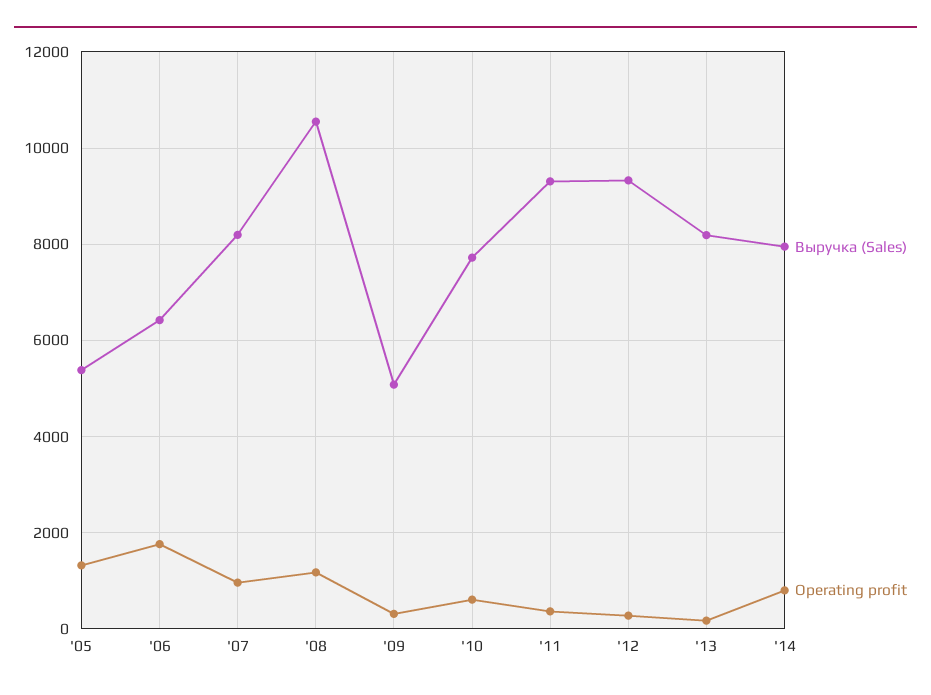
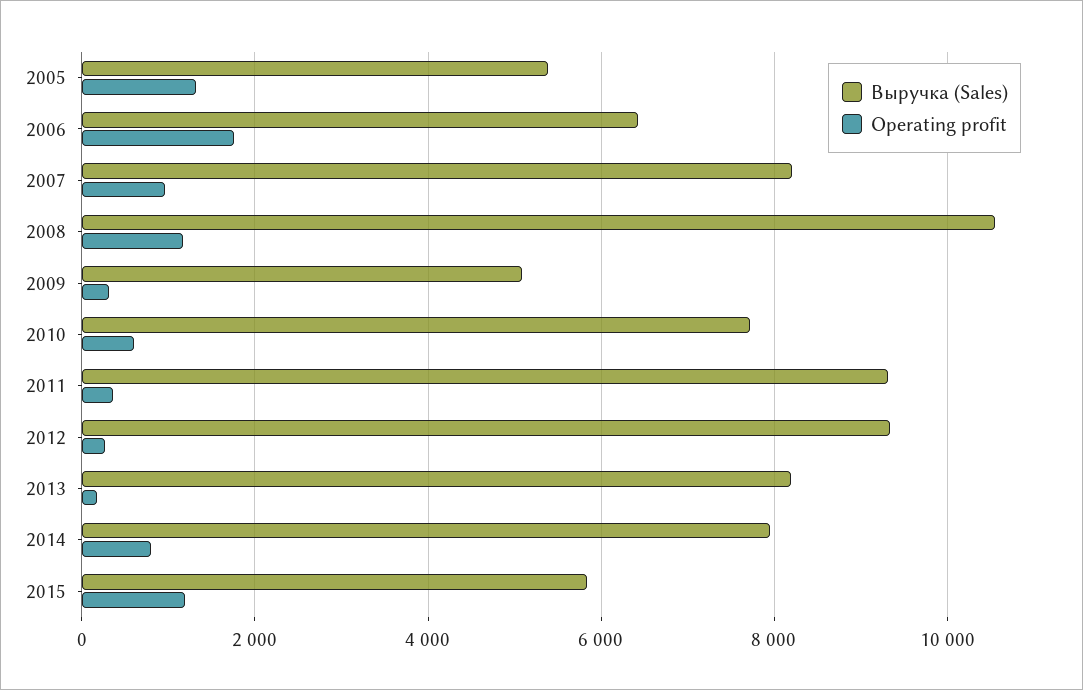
Выручка (Sales), 2015: none -> 5800
Operating profit, 2015: none -> 1200

